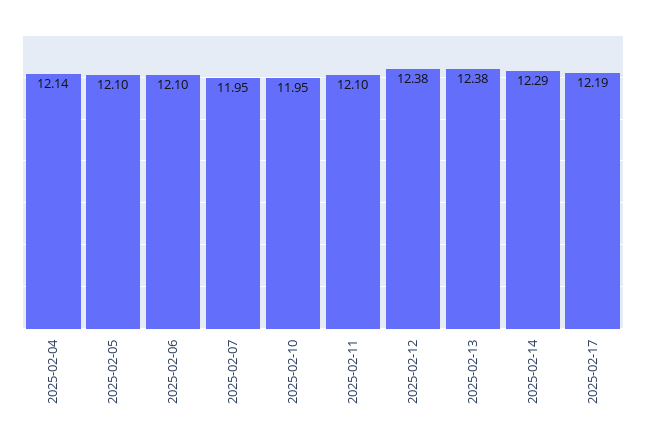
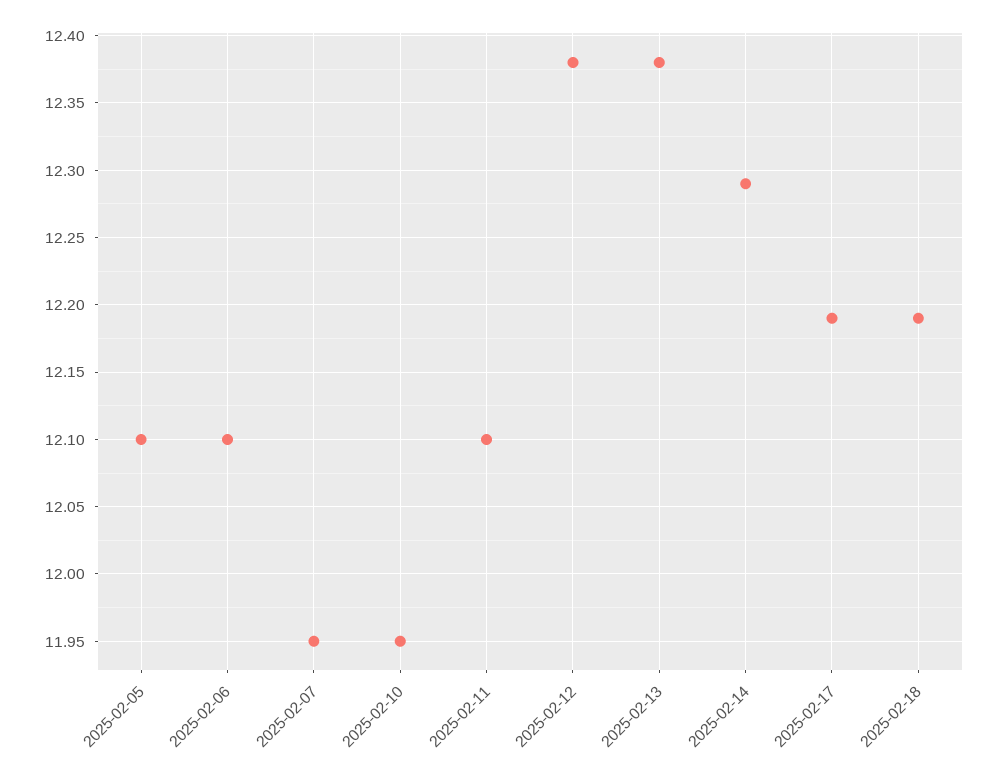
2025-02-04: 12.14 -> none
2025-02-18: none -> 12.19

